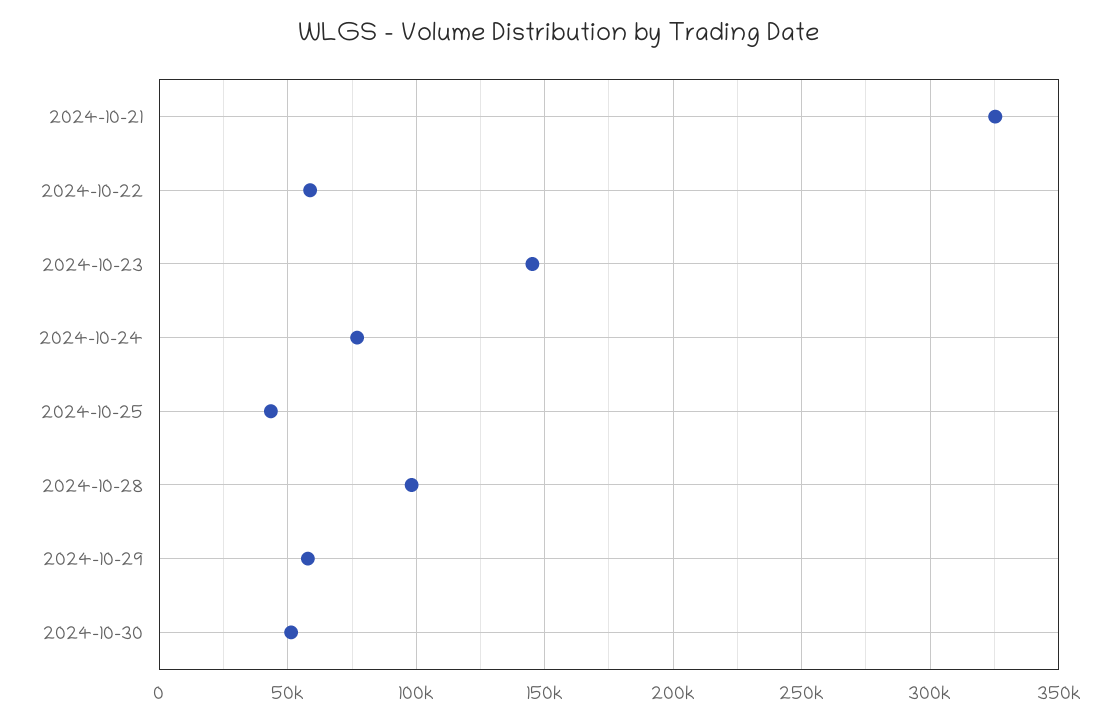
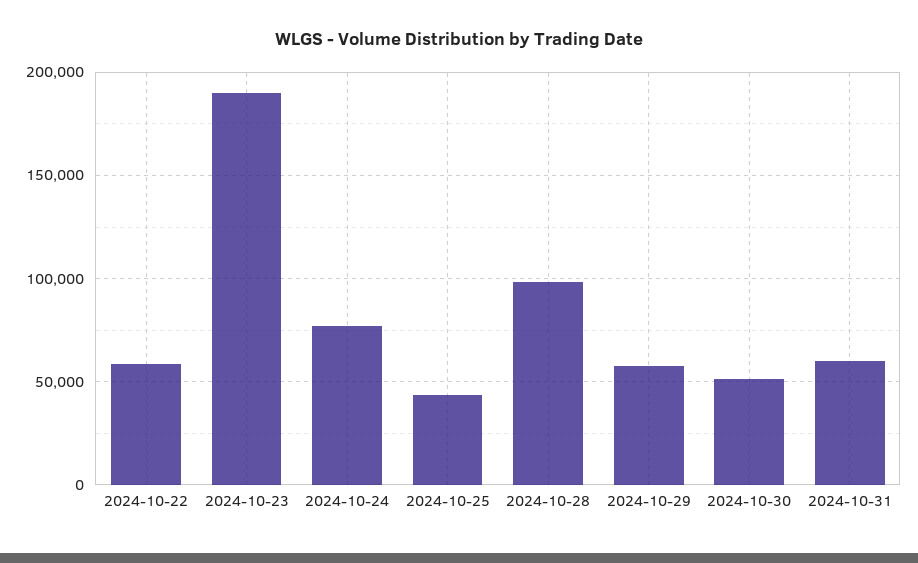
2024-10-21: 325000 -> none
2024-10-23: 145000 -> 190000
2024-10-31: none -> 60000

